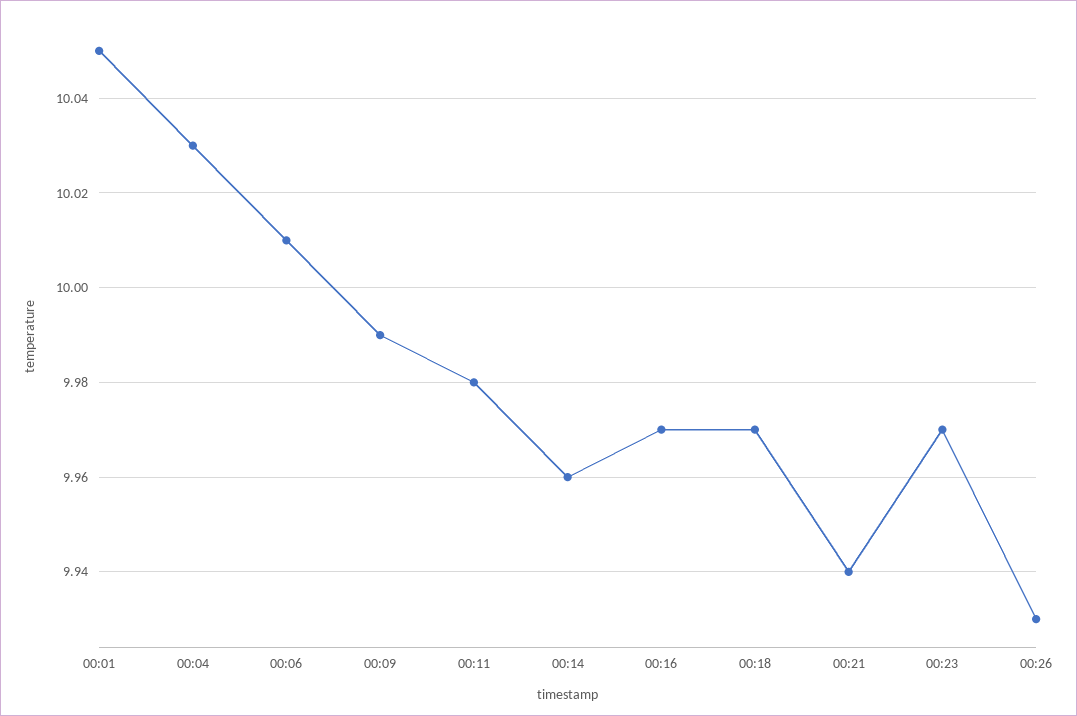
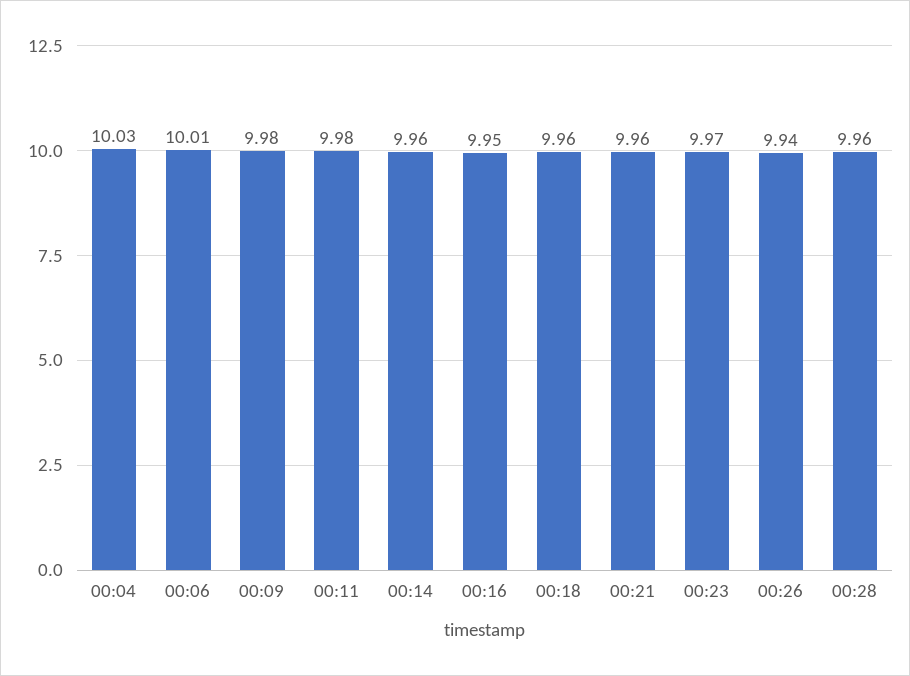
00:01: 10.05 -> none
00:09: 9.99 -> 9.98
00:16: 9.97 -> 9.95
00:18: 9.97 -> 9.96
00:21: 9.94 -> 9.96
00:26: 9.93 -> 9.94
00:28: none -> 9.96

